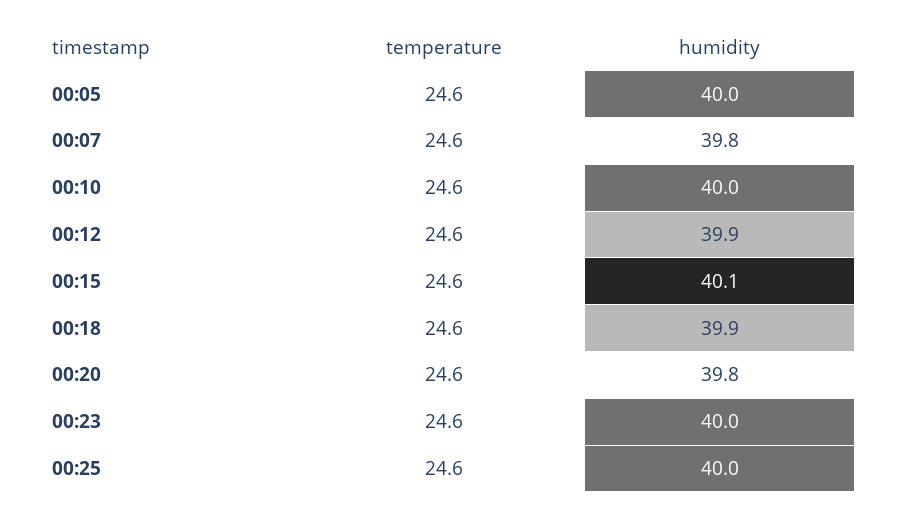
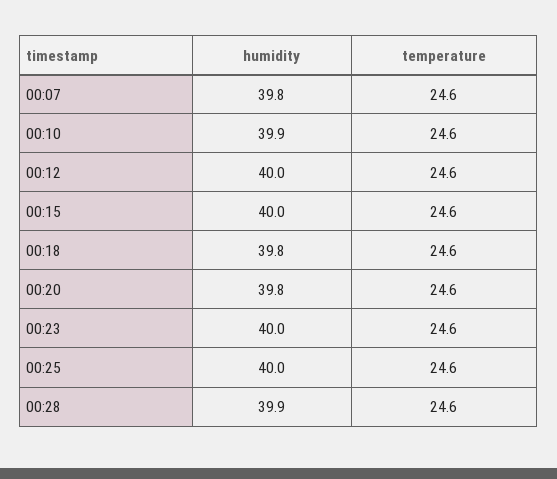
temperature, 00:05: 24.6 -> none
humidity, 00:05: 40 -> none
humidity, 00:10: 40 -> 39.9
humidity, 00:12: 39.9 -> 40
humidity, 00:15: 40.1 -> 40
humidity, 00:18: 39.9 -> 39.8
humidity, 00:28: none -> 39.9
temperature, 00:28: none -> 24.6

